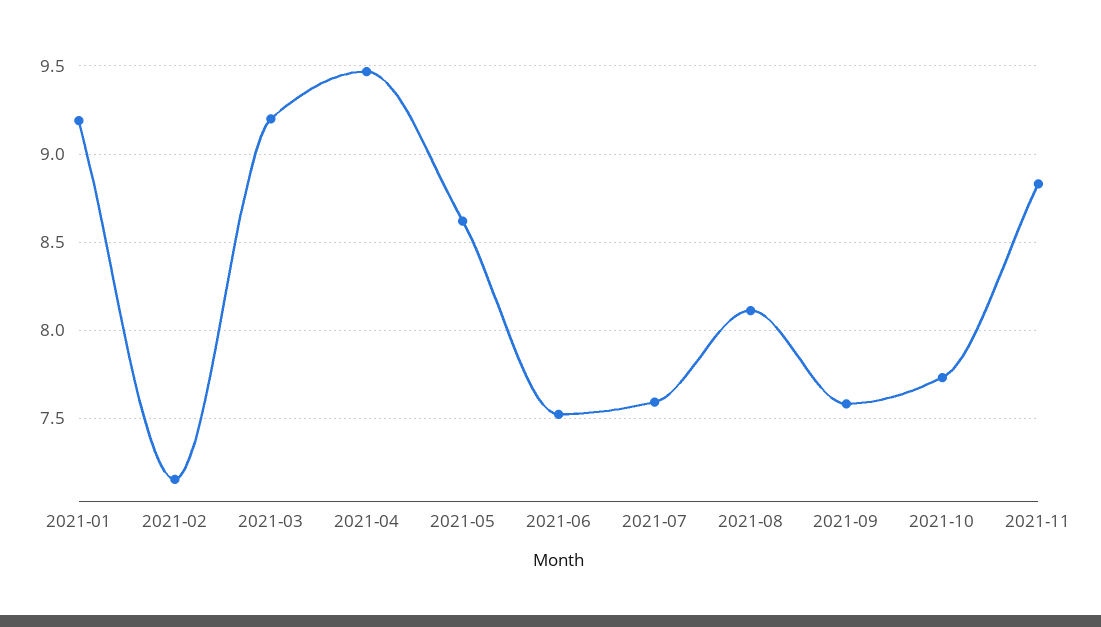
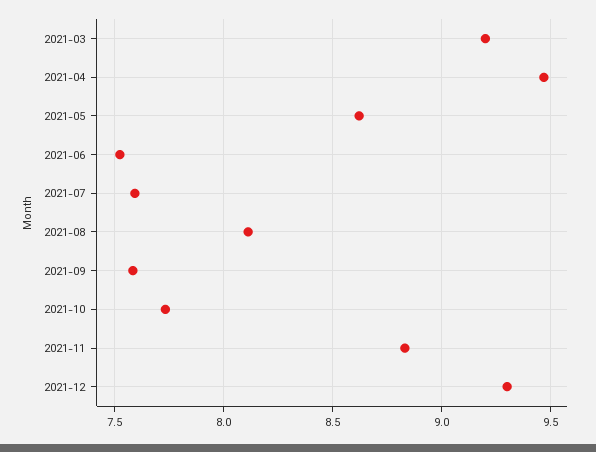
2021-01: 9.2 -> none
2021-02: 7.15 -> none
2021-12: none -> 9.3

